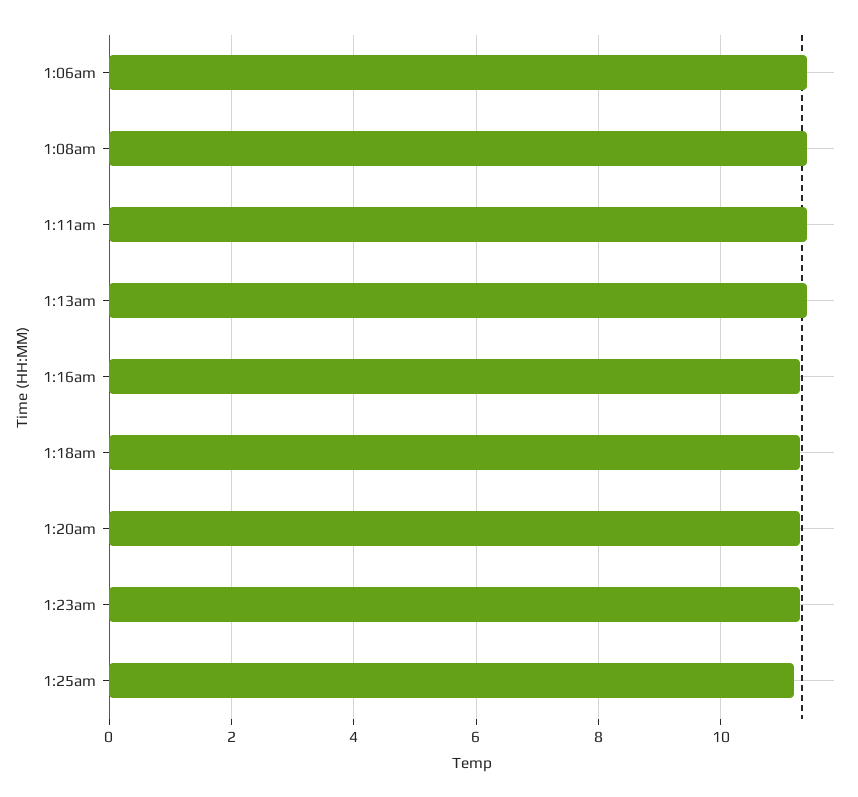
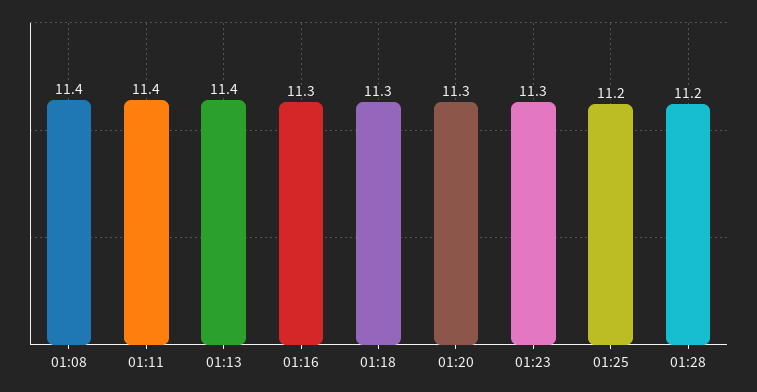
1:06am: 11.5 -> none
01:28: none -> 11.2

